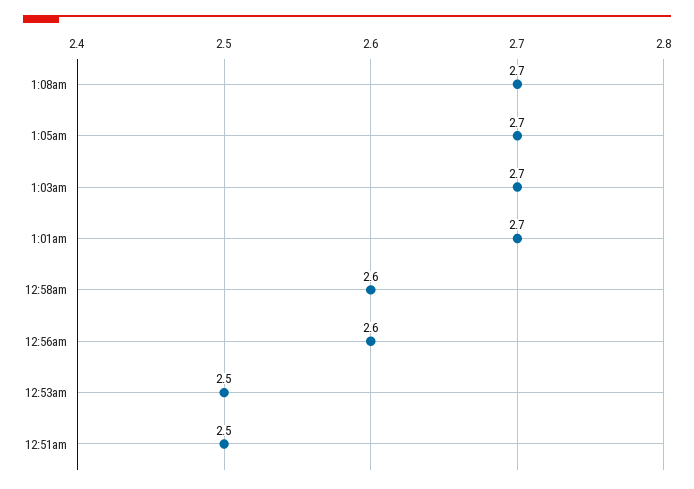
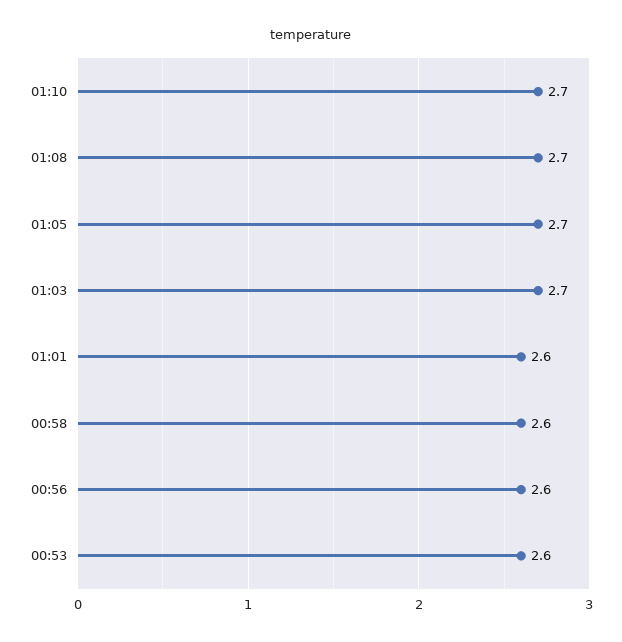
1:01am: 2.7 -> 2.6
12:53am: 2.5 -> 2.6
12:51am: 2.5 -> none
01:10: none -> 2.7

